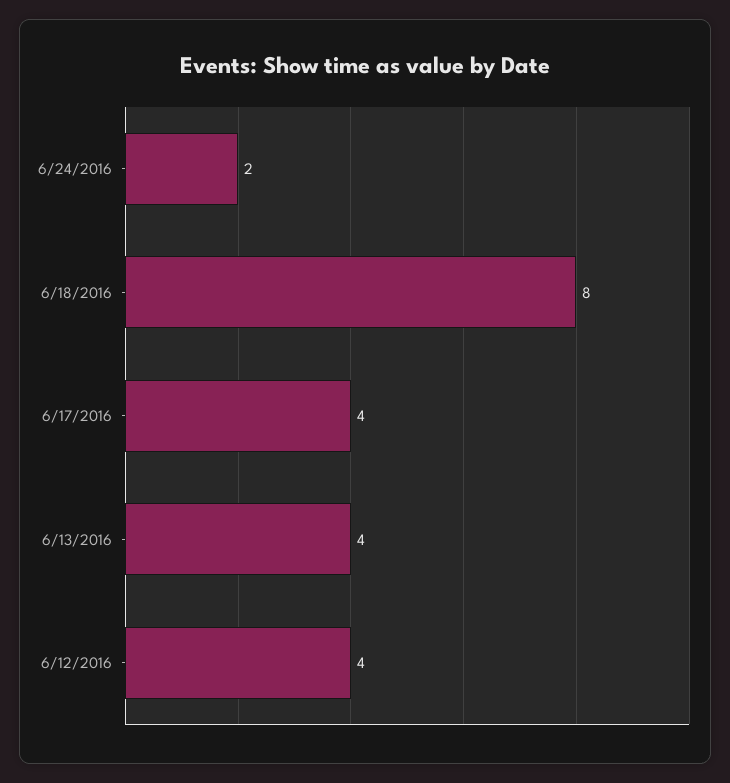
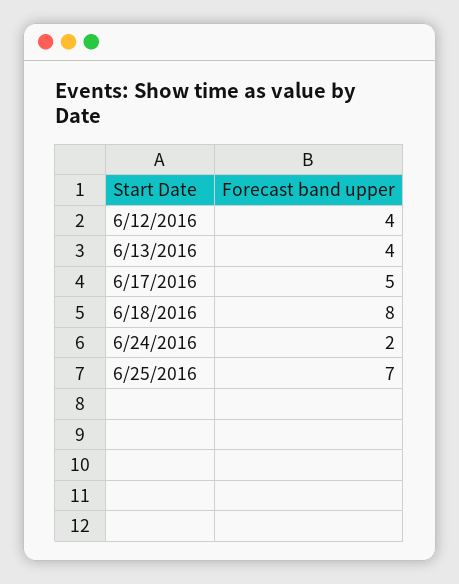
6/17/2016: 4 -> 5
6/25/2016: none -> 7

